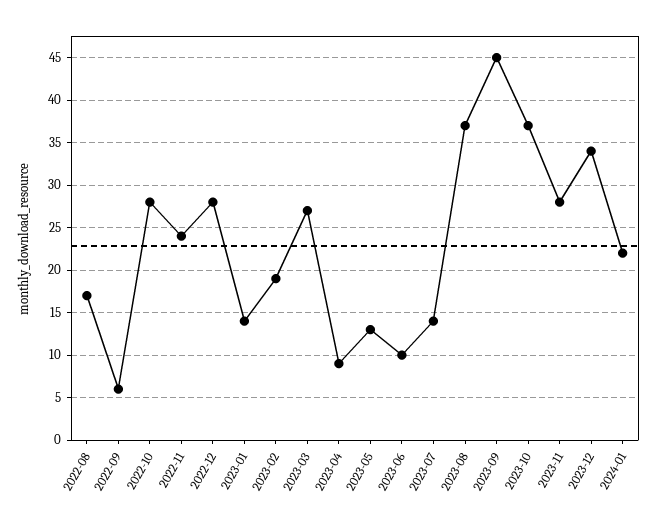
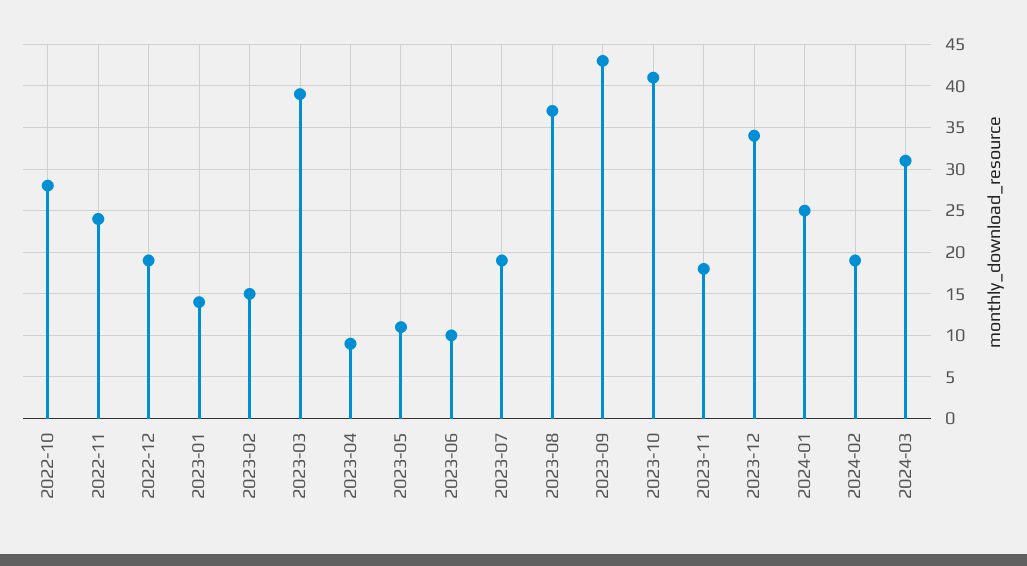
2022-08: 17 -> none
2022-09: 6 -> none
2022-12: 28 -> 19
2023-02: 19 -> 15
2023-03: 27 -> 39
2023-05: 13 -> 11
2023-07: 14 -> 19
2023-09: 45 -> 43
2023-10: 37 -> 41
2023-11: 28 -> 18
2024-01: 22 -> 25
2024-02: none -> 19
2024-03: none -> 31

